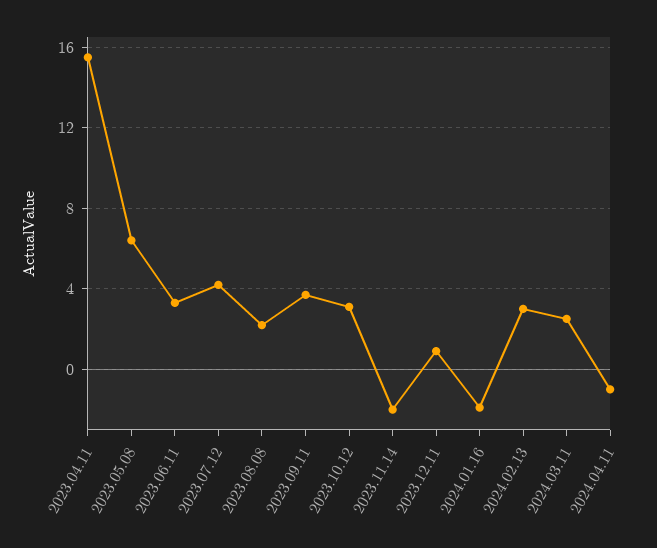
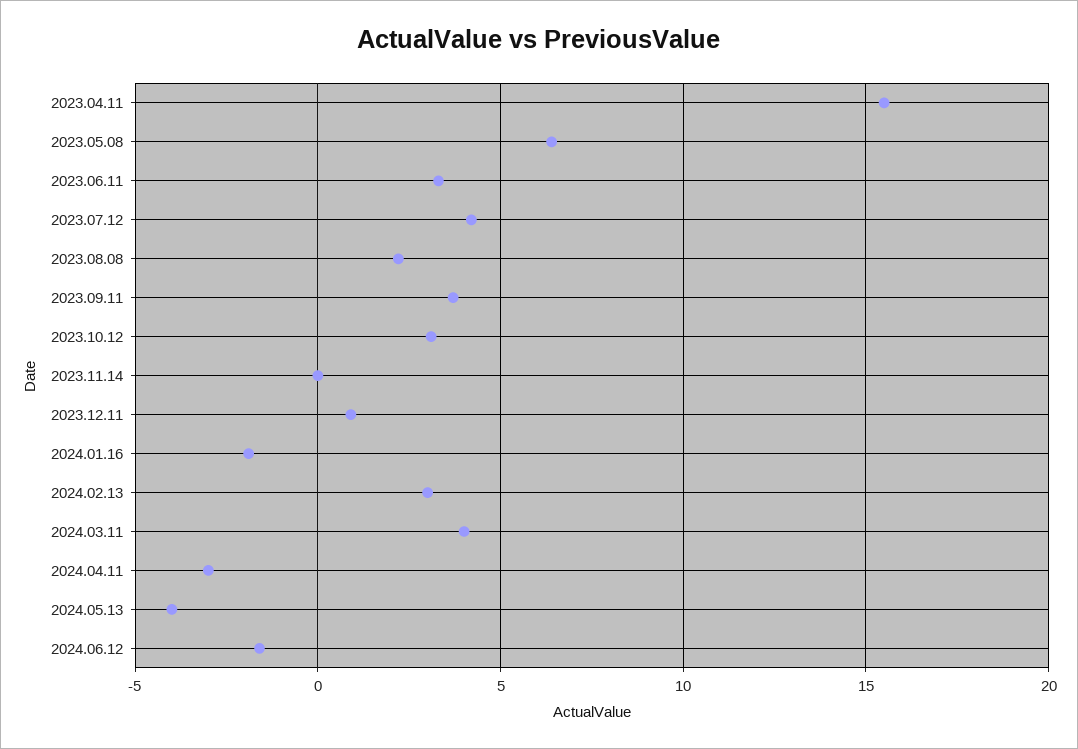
2023.11.14: -2 -> 0
2024.03.11: 2.5 -> 4
2024.04.11: -1 -> -3
2024.05.13: none -> -4
2024.06.12: none -> -1.5

